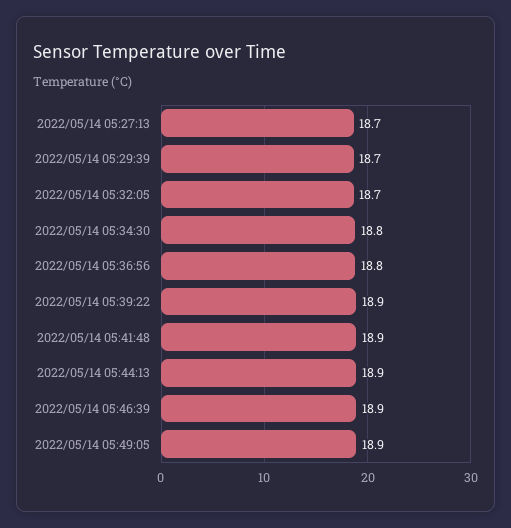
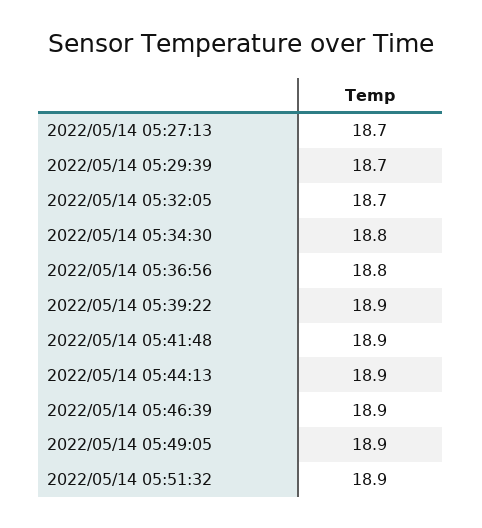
2022/05/14 05:51:32: none -> 18.9

